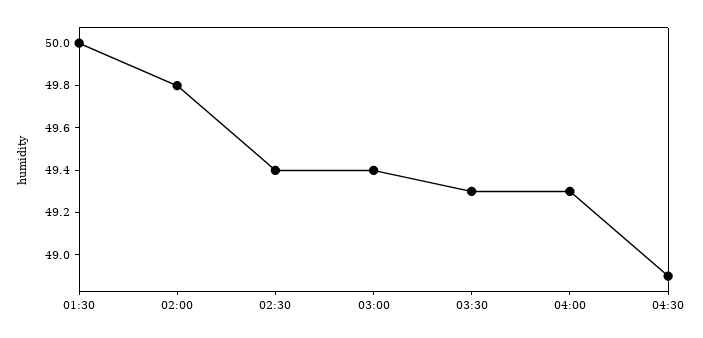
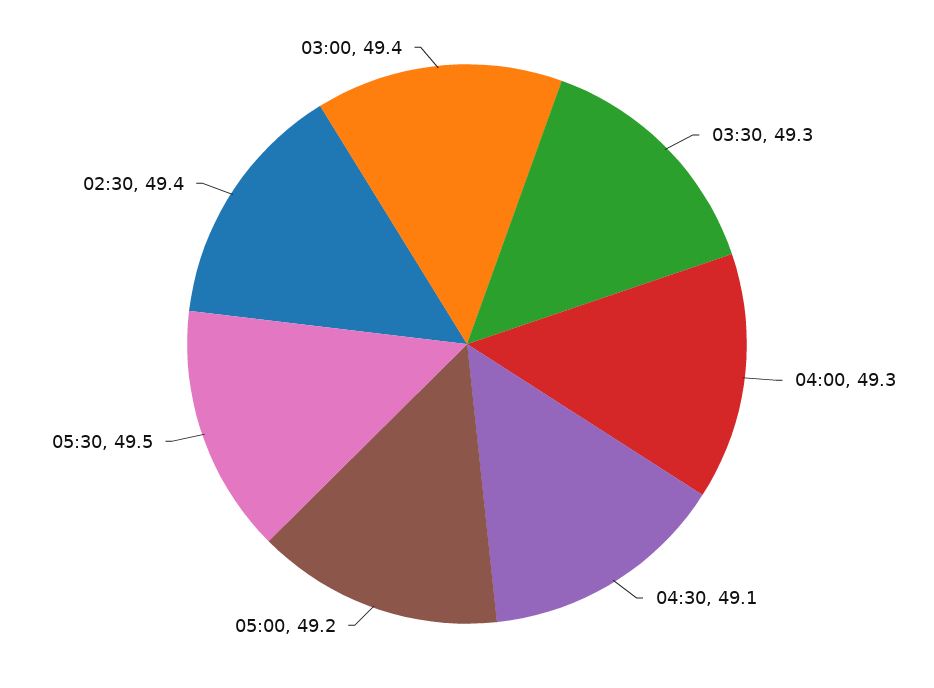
01:30: 50 -> none
02:00: 49.8 -> none
04:30: 48.9 -> 49.1
05:00: none -> 49.2
05:30: none -> 49.5

